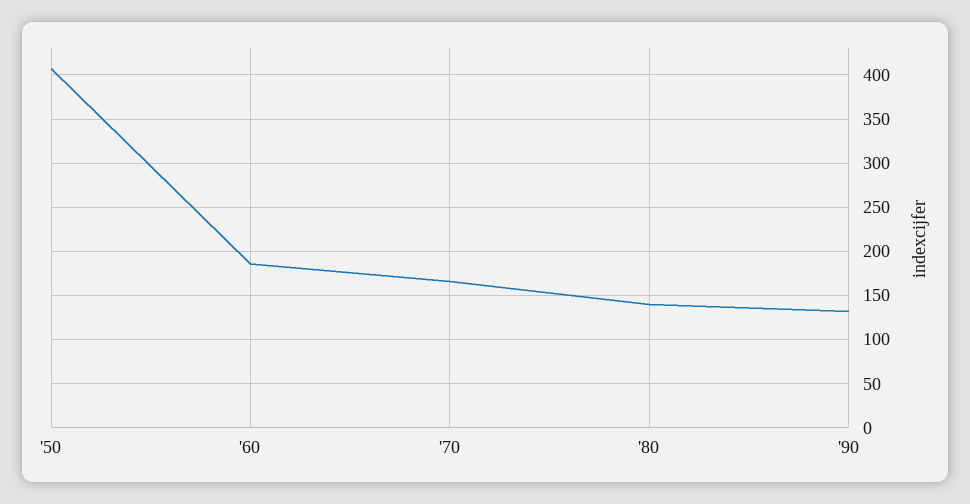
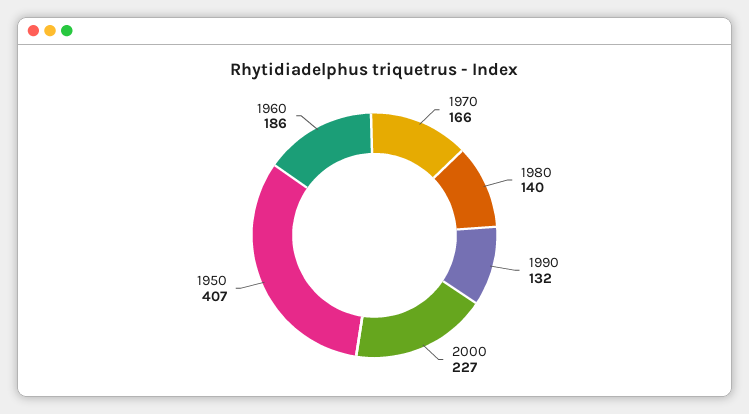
2000: none -> 227

